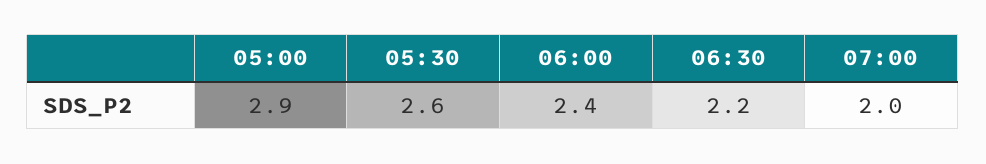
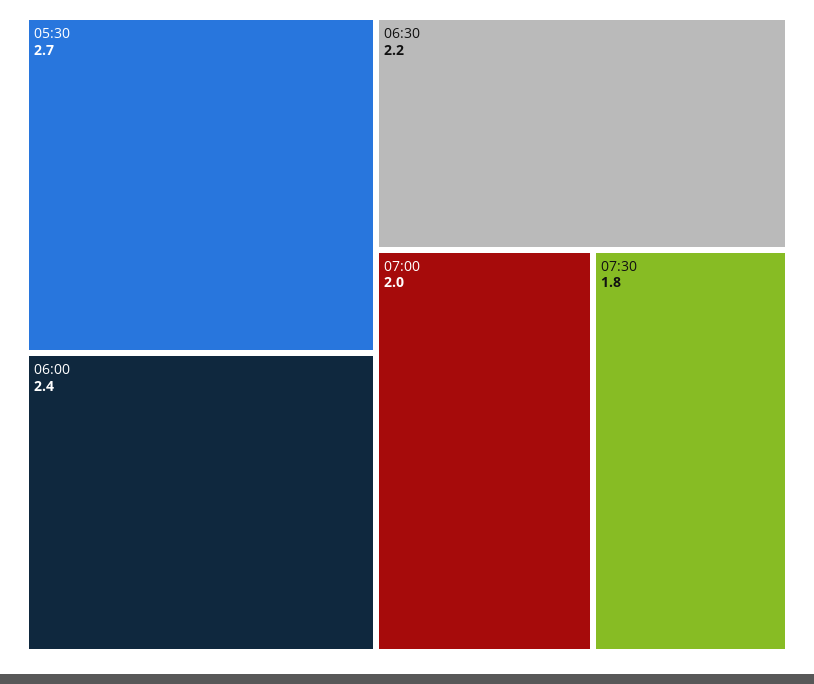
05:00: 2.9 -> none
05:30: 2.6 -> 2.7
07:30: none -> 1.8

